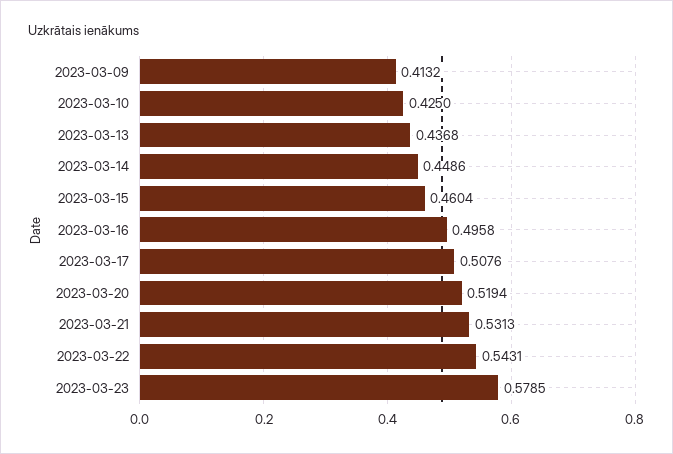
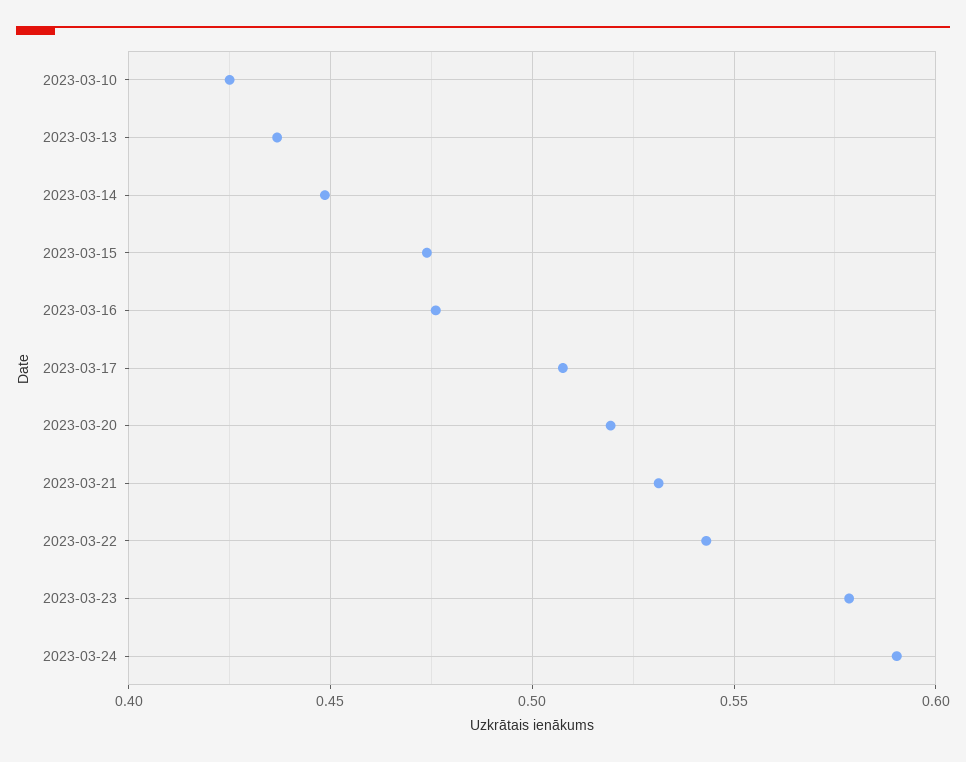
2023-03-09: 0.4132 -> none
2023-03-15: 0.4604 -> 0.475
2023-03-16: 0.4958 -> 0.475
2023-03-24: none -> 0.59

